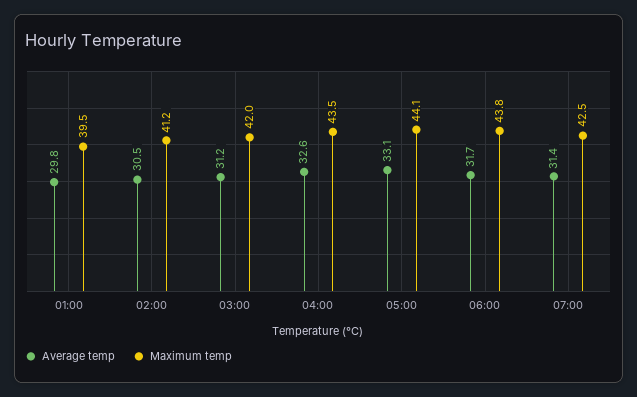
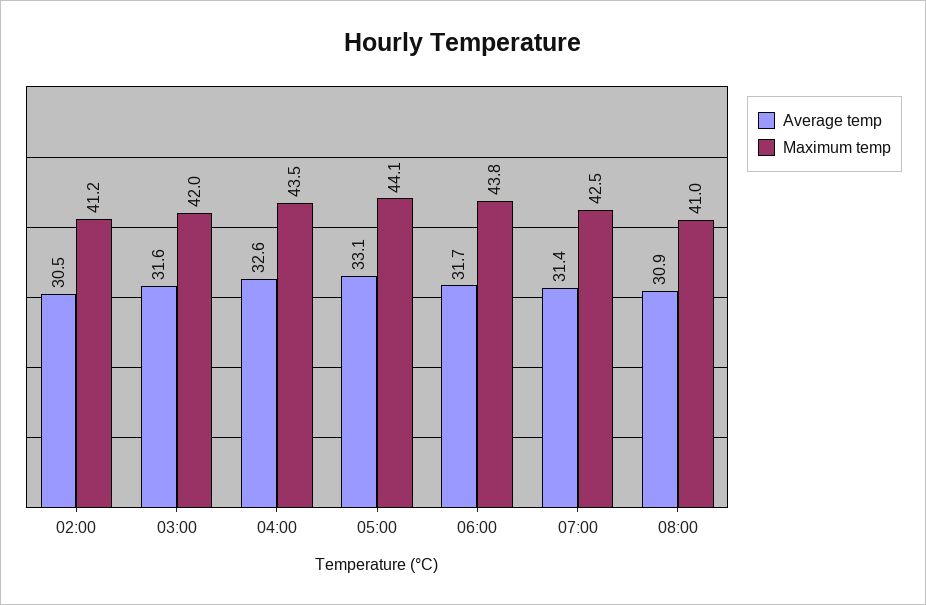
Average temp, 01:00: 29.8 -> none
Maximum temp, 01:00: 39.5 -> none
Average temp, 03:00: 31.2 -> 31.6
Average temp, 08:00: none -> 30.9
Maximum temp, 08:00: none -> 41

